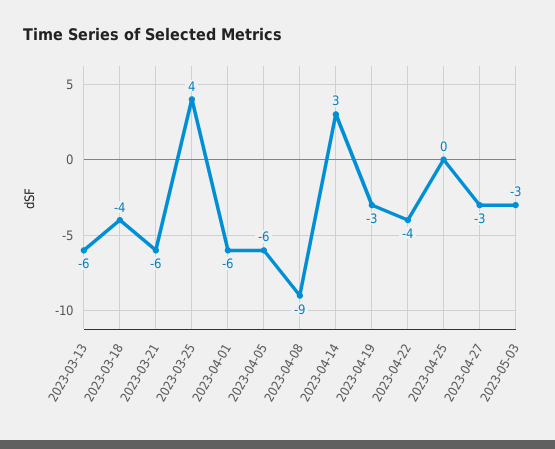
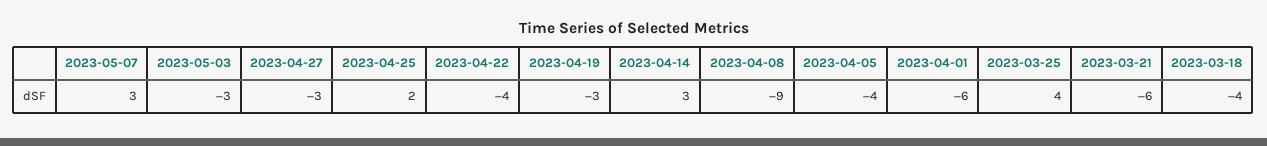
2023-03-13: -6 -> none
2023-04-05: -6 -> -4
2023-04-25: 0 -> 2
2023-05-07: none -> 3

